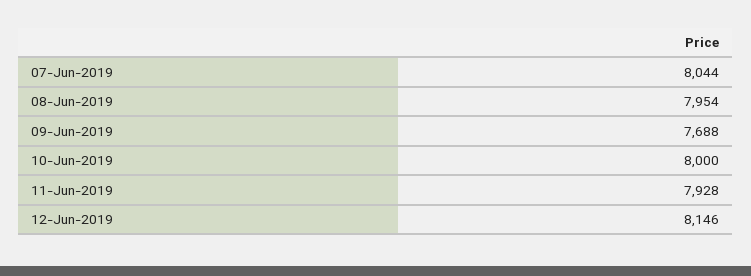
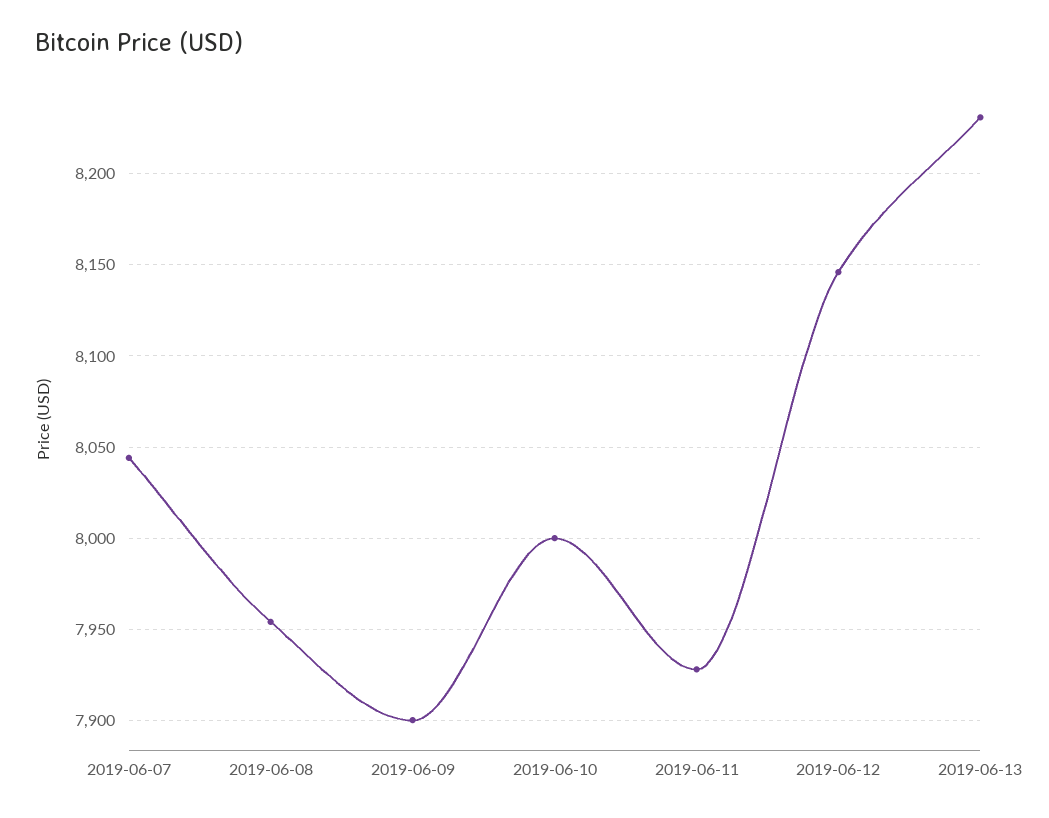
09-Jun-2019: 7688 -> 7900
2019-06-13: none -> 8230

